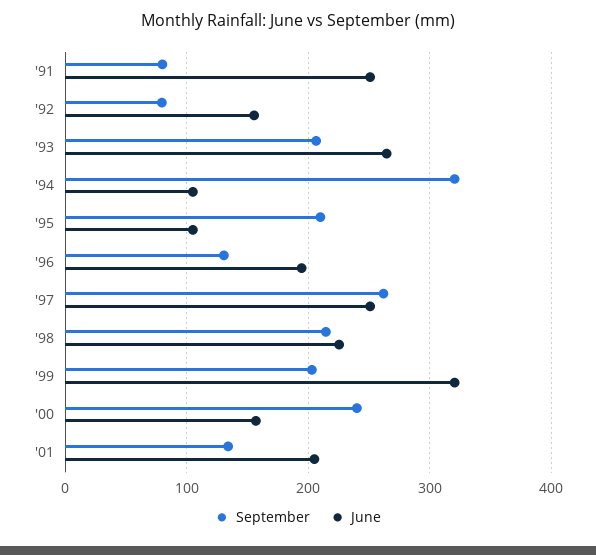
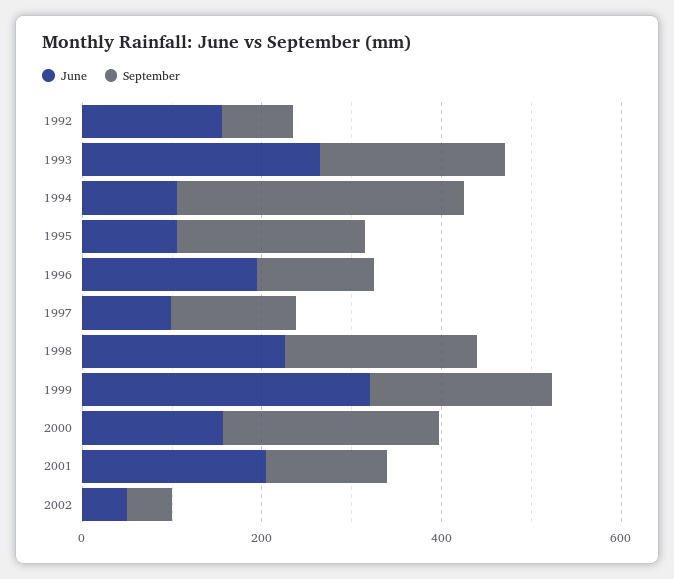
September, '91: 80 -> none
June, '91: 250 -> none
September, '97: 260 -> 150
June, '97: 250 -> 100
June, 2002: none -> 50
September, 2002: none -> 50

